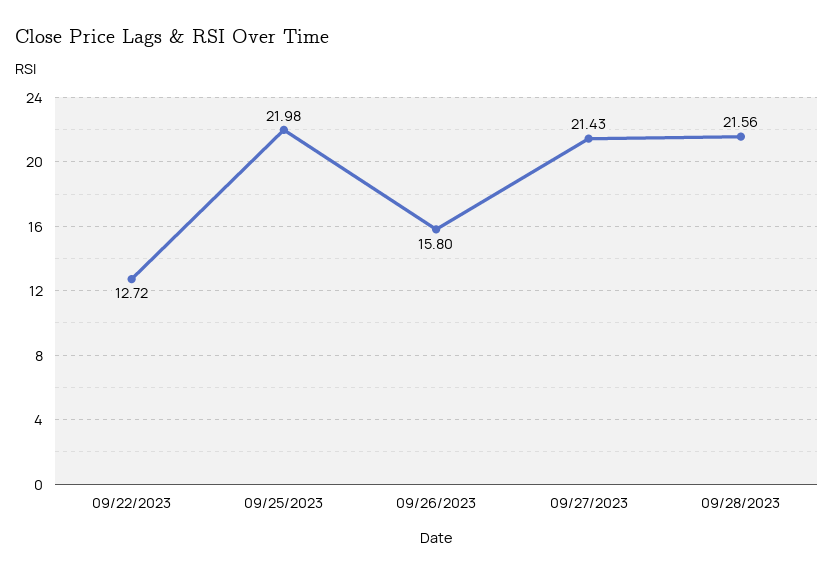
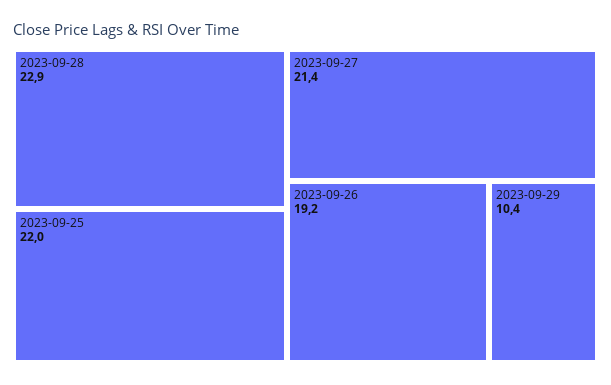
09/22/2023: 12.72 -> none
09/26/2023: 15.8 -> 19.2
09/28/2023: 21.56 -> 22.9
2023-09-29: none -> 10.4

